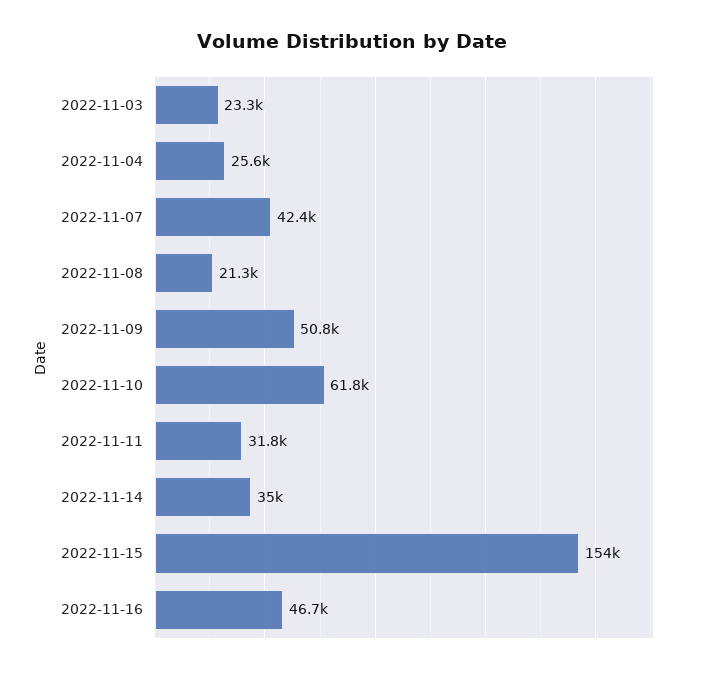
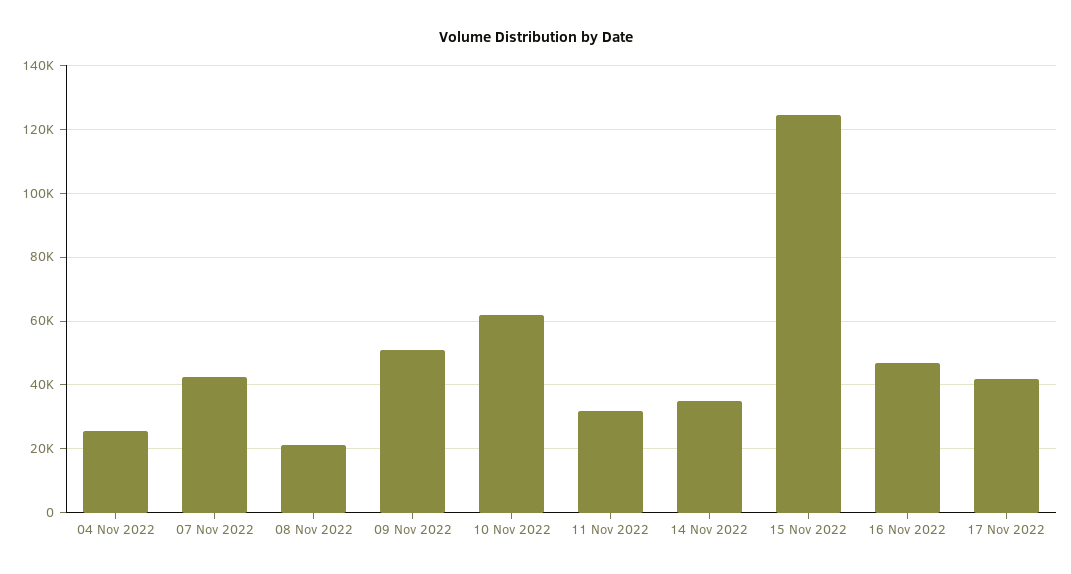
2022-11-03: 23300 -> none
2022-11-15: 154000 -> 124000
17 Nov 2022: none -> 42000

